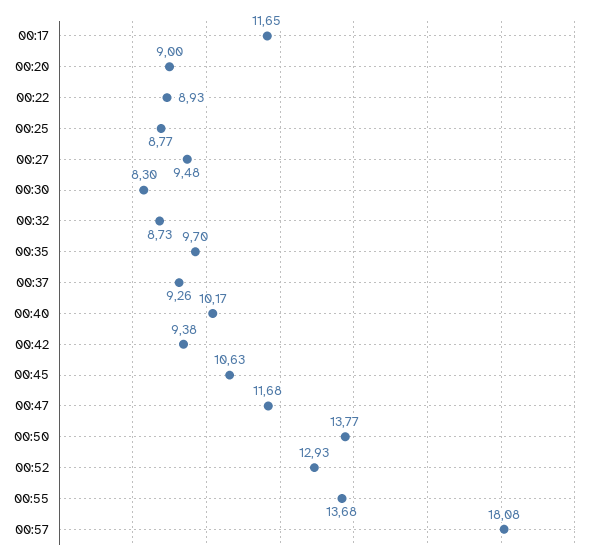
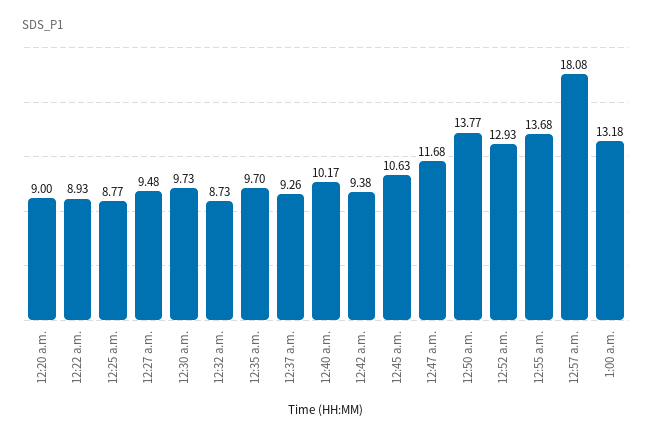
00:17: 11.65 -> none
00:30: 8.3 -> 9.73
1:00 a.m.: none -> 13.18

